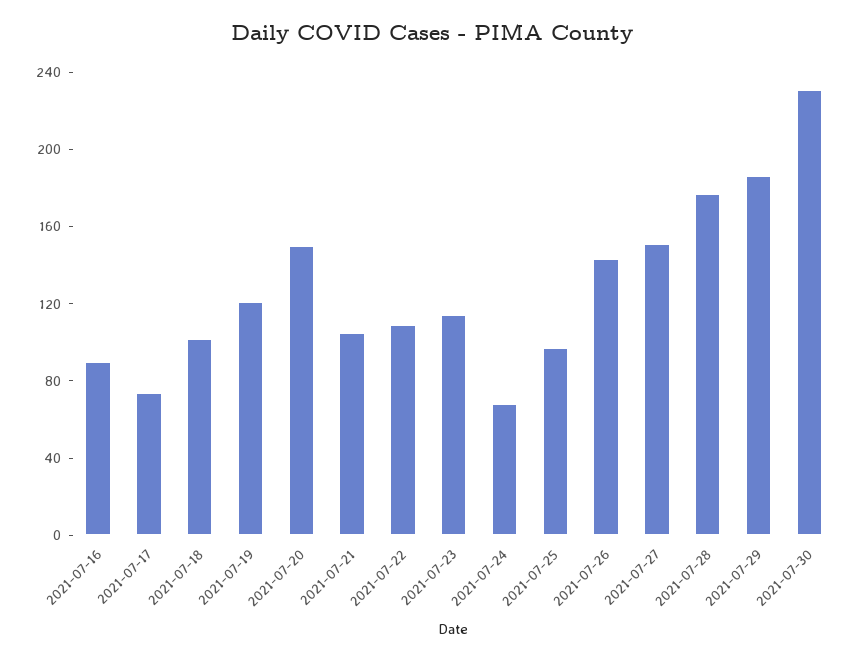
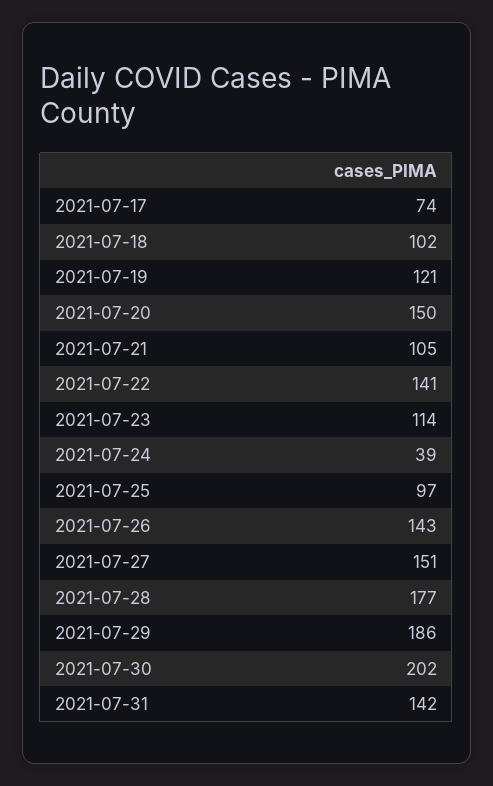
2021-07-16: 90 -> none
2021-07-22: 110 -> 141
2021-07-24: 70 -> 39
2021-07-30: 230 -> 202
2021-07-31: none -> 142

